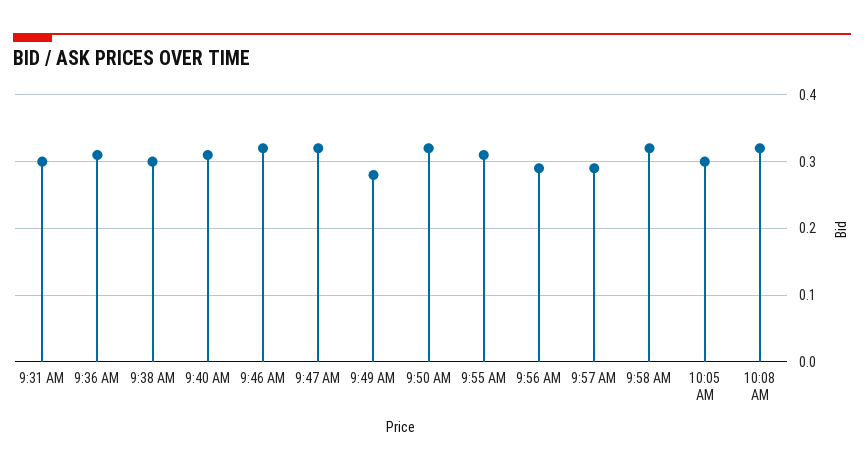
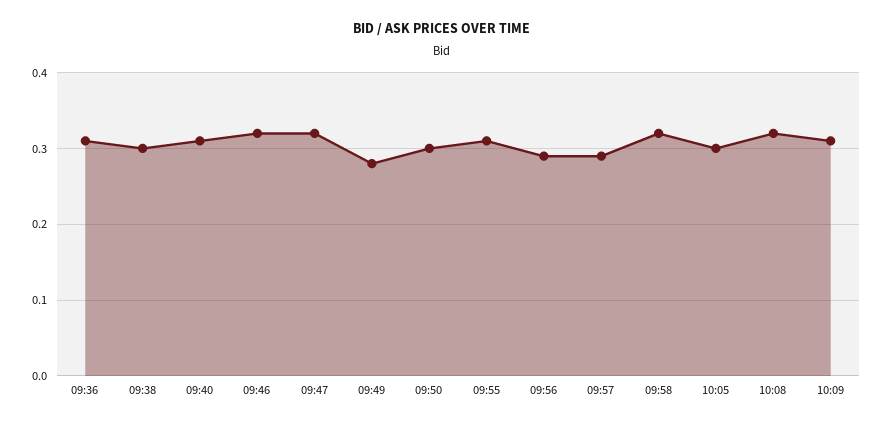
9:31 AM: 0.3 -> none
9:50 AM: 0.32 -> 0.3
10:09: none -> 0.31

